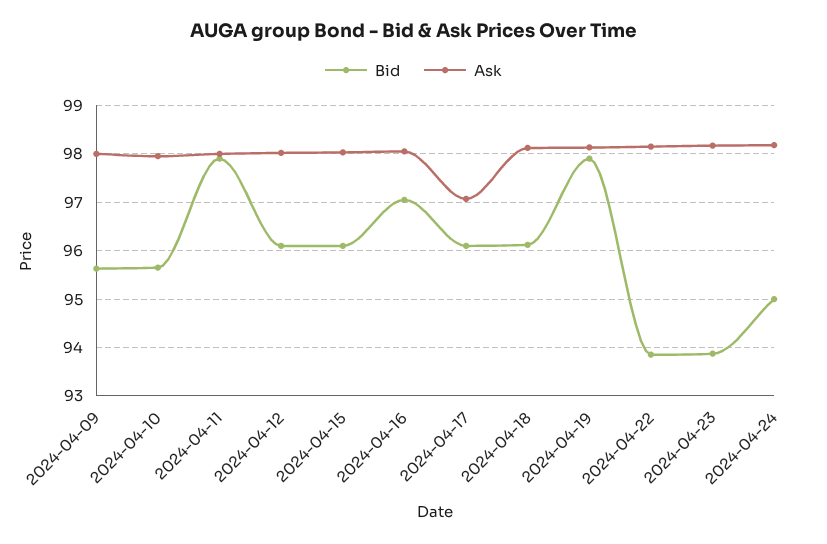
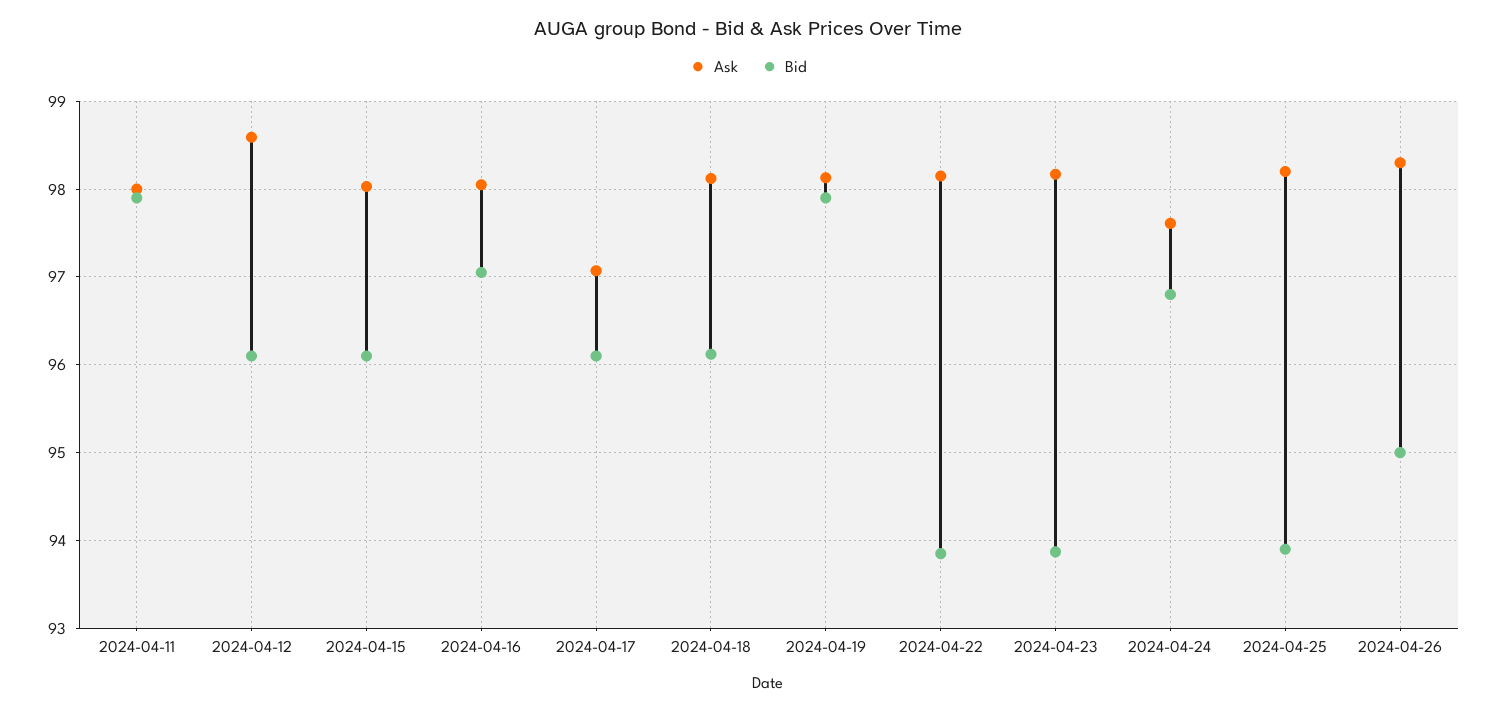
Bid, 2024-04-09: 95.6 -> none
Ask, 2024-04-09: 98 -> none
Bid, 2024-04-10: 95.6 -> none
Ask, 2024-04-10: 98 -> none
Ask, 2024-04-12: 98 -> 98.6
Bid, 2024-04-24: 95 -> 96.8
Ask, 2024-04-24: 98.2 -> 97.6
Ask, 2024-04-25: none -> 98.2
Bid, 2024-04-25: none -> 93.9
Ask, 2024-04-26: none -> 98.3
Bid, 2024-04-26: none -> 95

